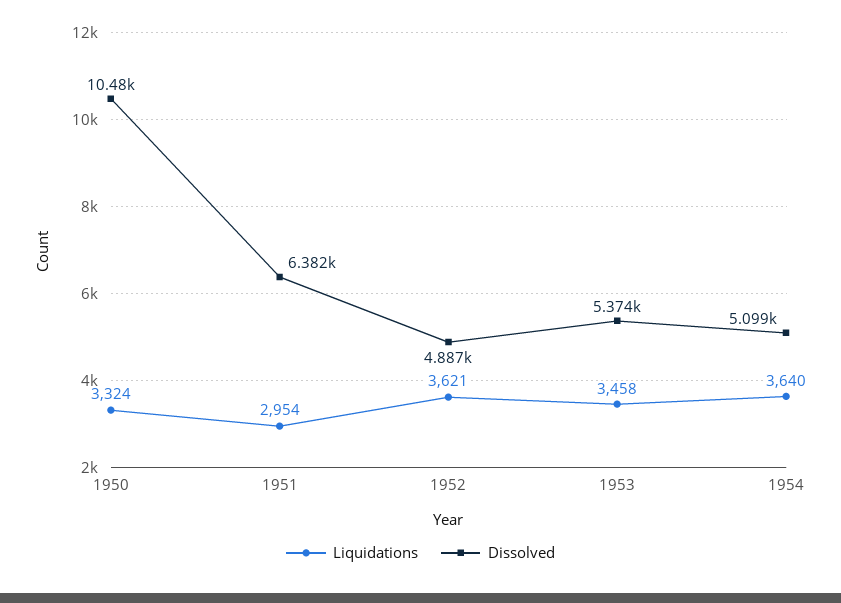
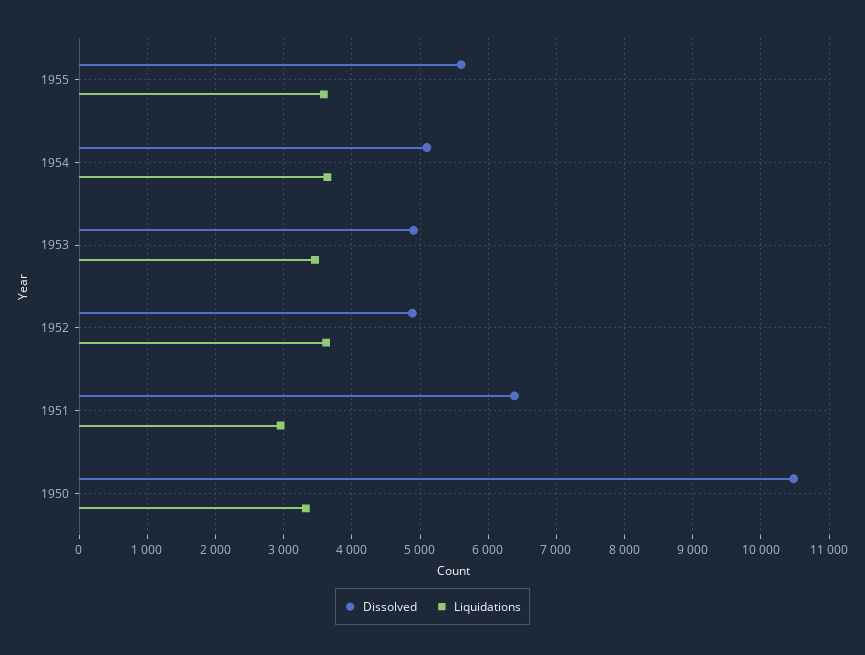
Dissolved, 1953: 5374 -> 4900
Dissolved, 1955: none -> 5600
Liquidations, 1955: none -> 3600

